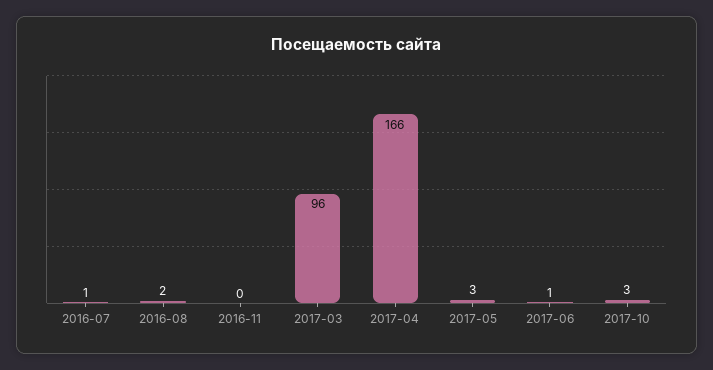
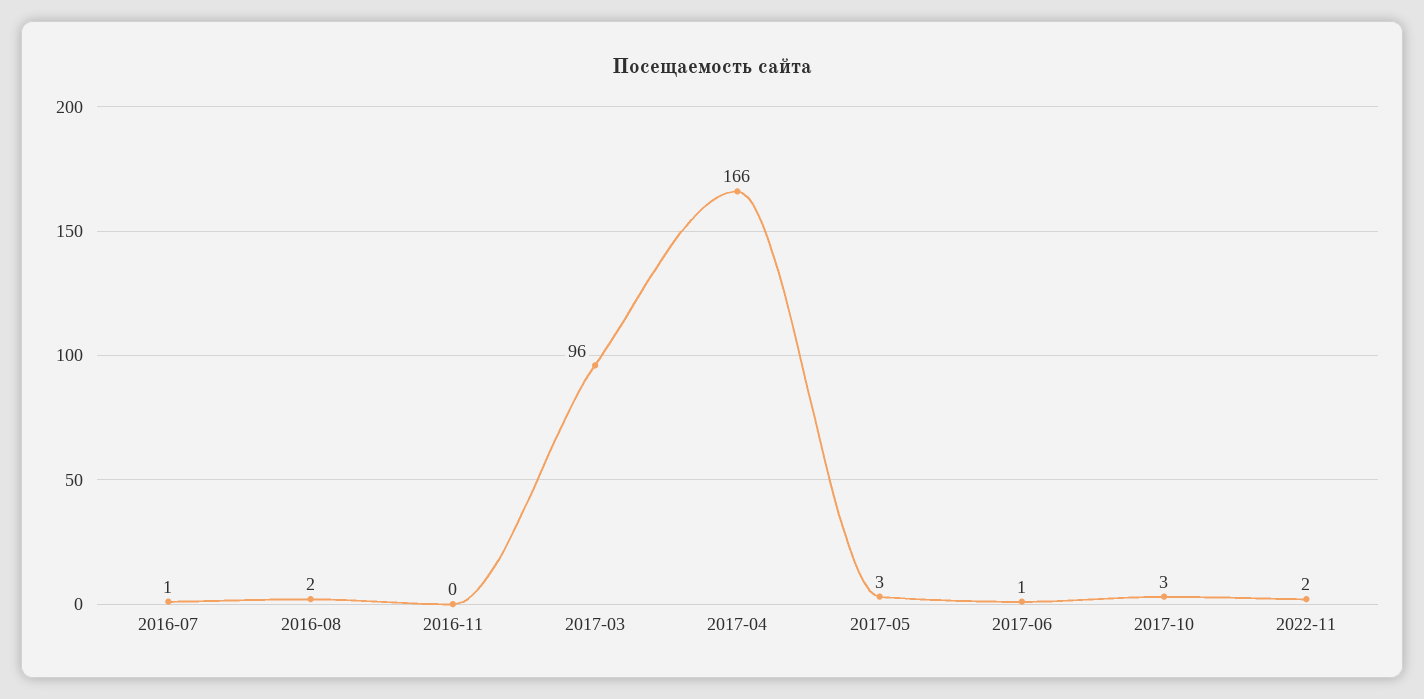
2022-11: none -> 2

